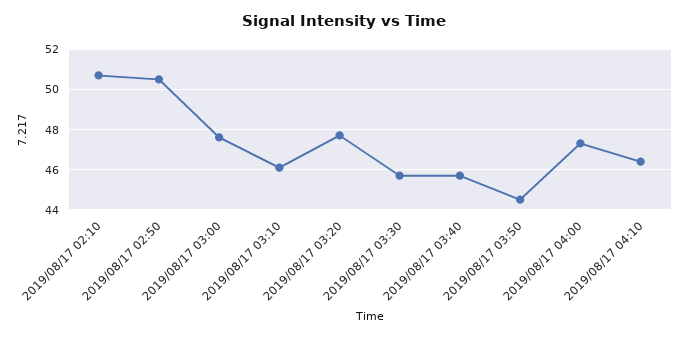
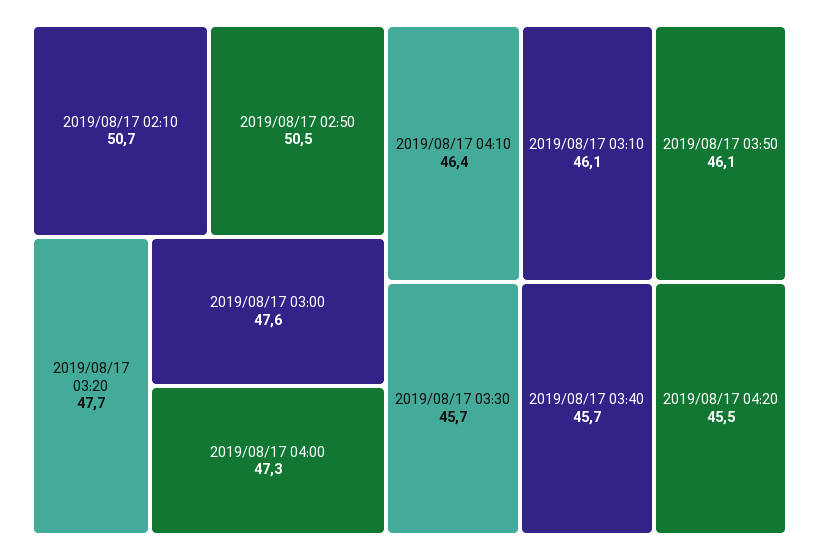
2019/08/17 03:50: 44.5 -> 46.1
2019/08/17 04:20: none -> 45.5

